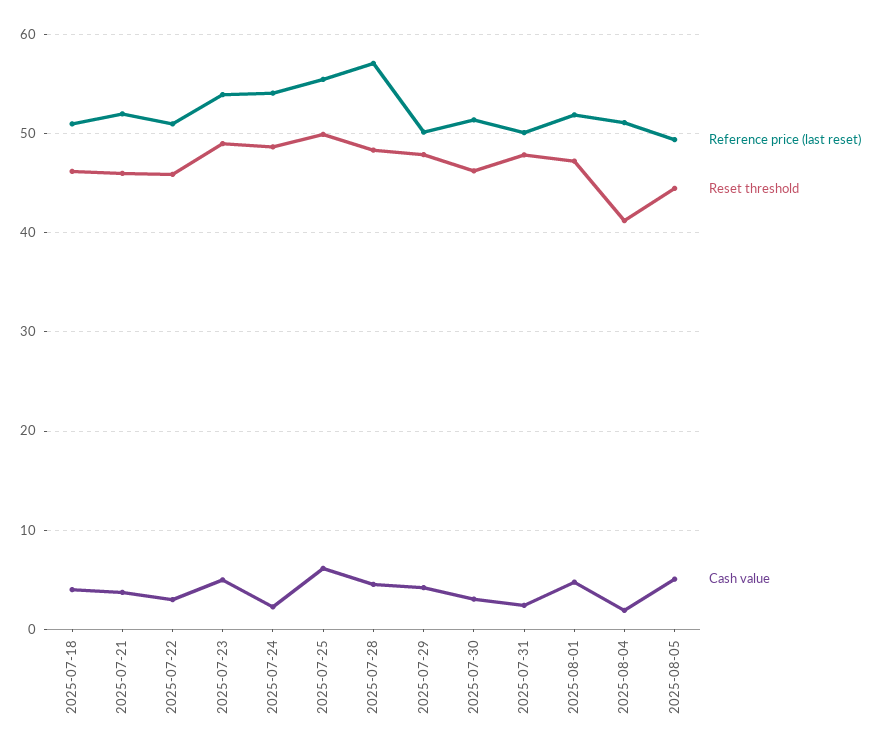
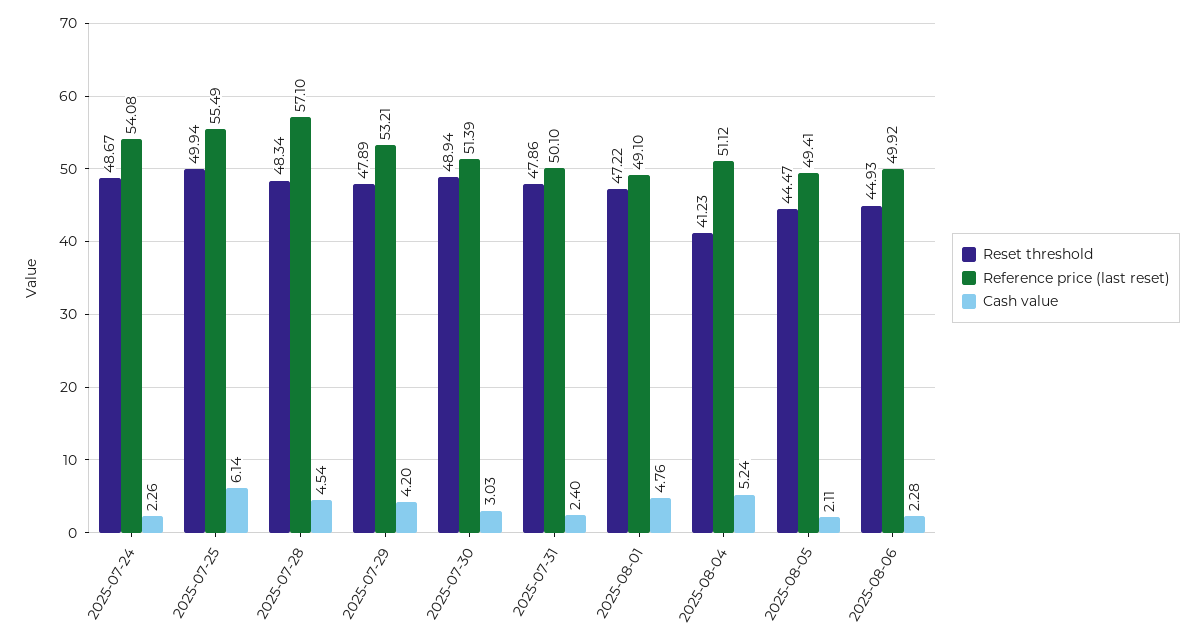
Reference price (last reset), 2025-07-18: 51 -> none
Reset threshold, 2025-07-18: 46 -> none
Cash value, 2025-07-18: 4 -> none
Reference price (last reset), 2025-07-21: 52 -> none
Reset threshold, 2025-07-21: 46 -> none
Cash value, 2025-07-21: 4 -> none
Reference price (last reset), 2025-07-22: 51 -> none
Reset threshold, 2025-07-22: 46 -> none
Cash value, 2025-07-22: 3 -> none
Reference price (last reset), 2025-07-23: 54 -> none
Reset threshold, 2025-07-23: 49 -> none
Cash value, 2025-07-23: 5 -> none
Reference price (last reset), 2025-07-29: 50 -> 53.21
Reset threshold, 2025-07-30: 46 -> 48.94
Reference price (last reset), 2025-08-01: 52 -> 49.1
Cash value, 2025-08-04: 2 -> 5.24
Cash value, 2025-08-05: 5 -> 2.11
Reset threshold, 2025-08-06: none -> 44.93
Reference price (last reset), 2025-08-06: none -> 49.92
Cash value, 2025-08-06: none -> 2.28

